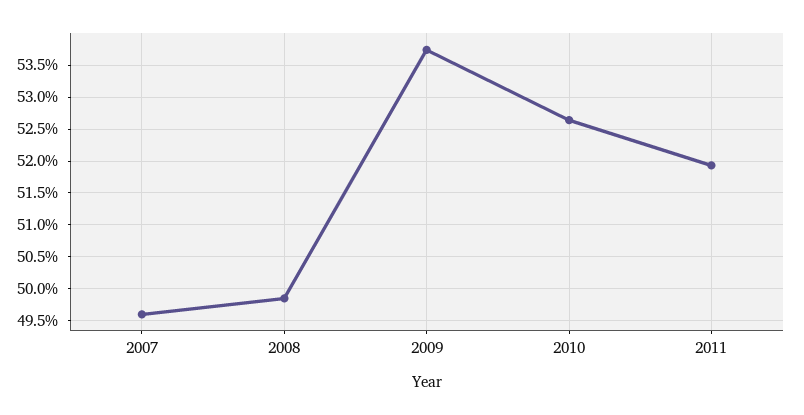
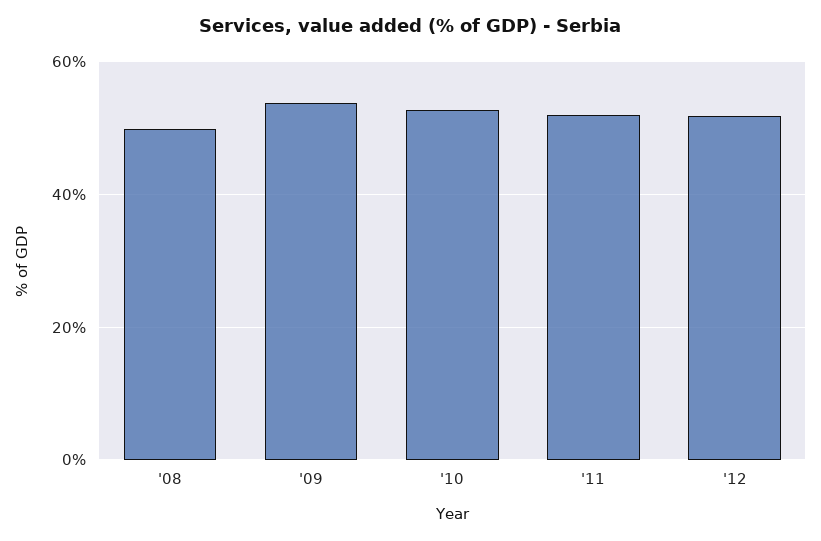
2007: 49.6 -> none
'12: none -> 52

